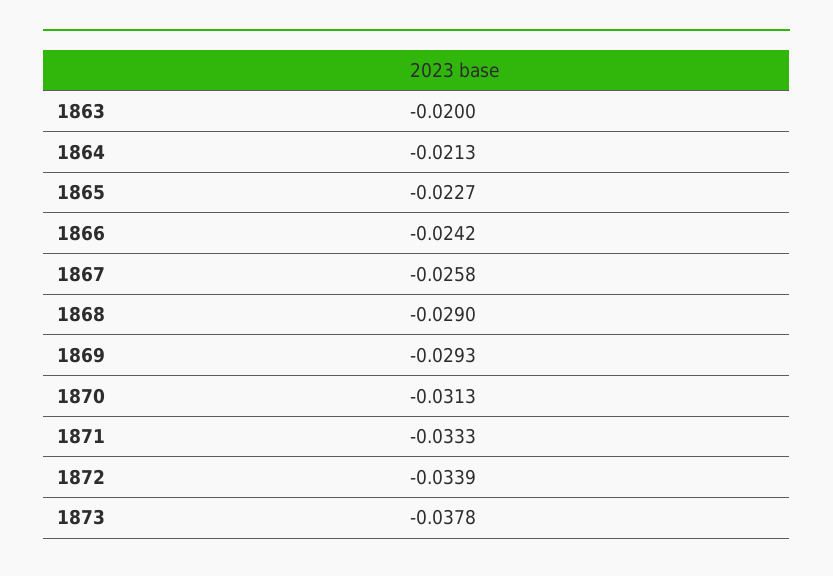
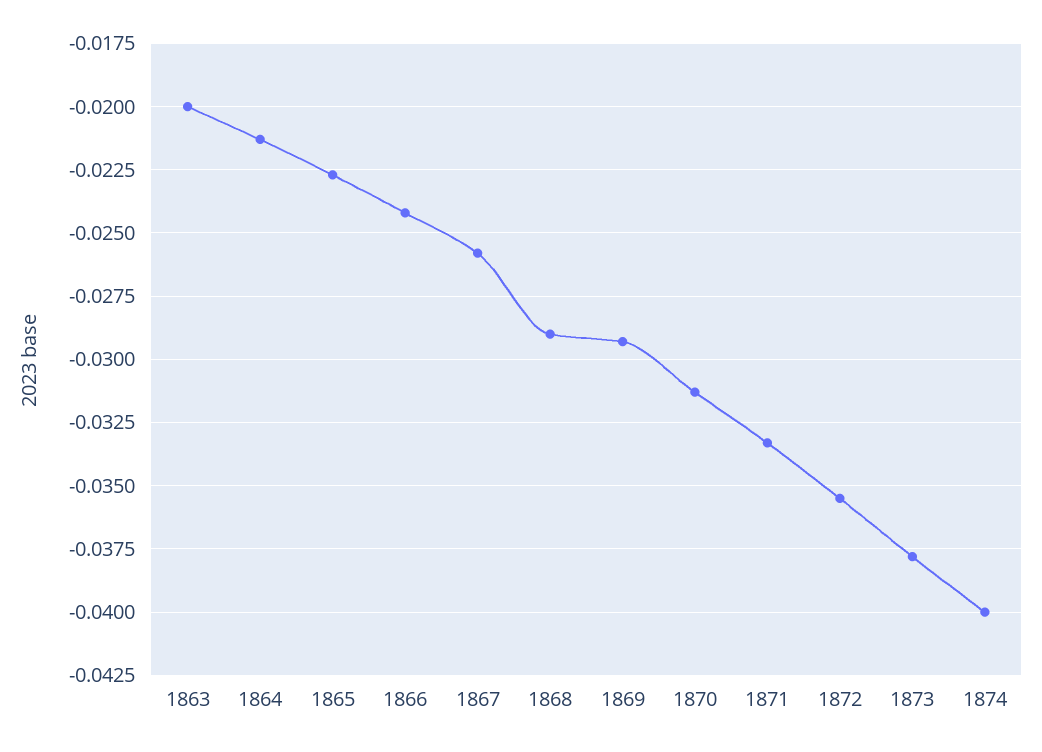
1872: -0.0339 -> -0.0355
1874: none -> -0.04

